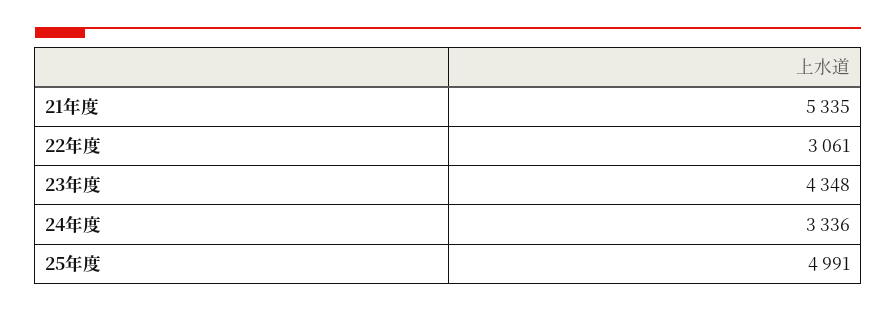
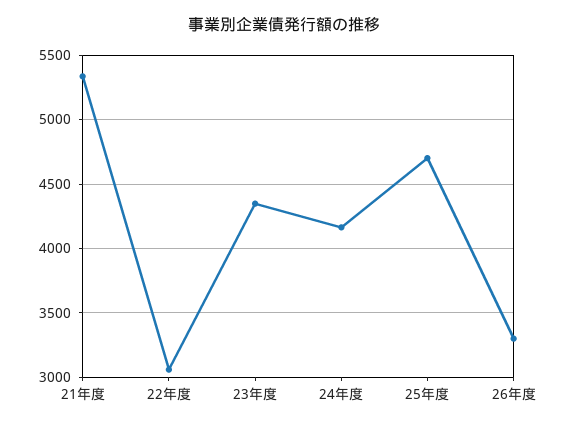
24年度: 3336 -> 4150
25年度: 4991 -> 4700
26年度: none -> 3300

